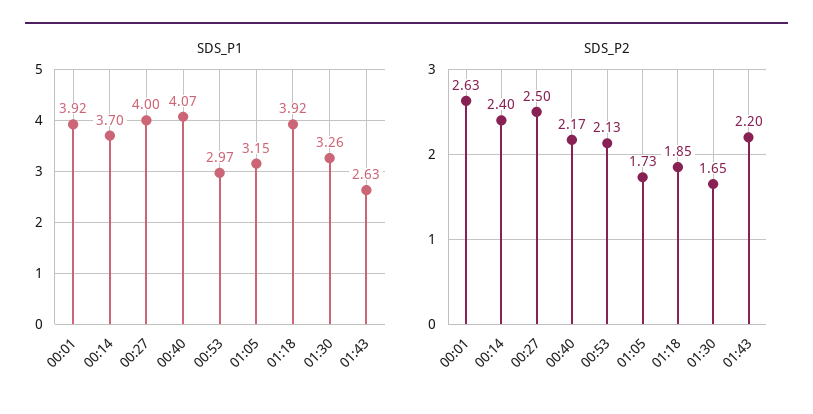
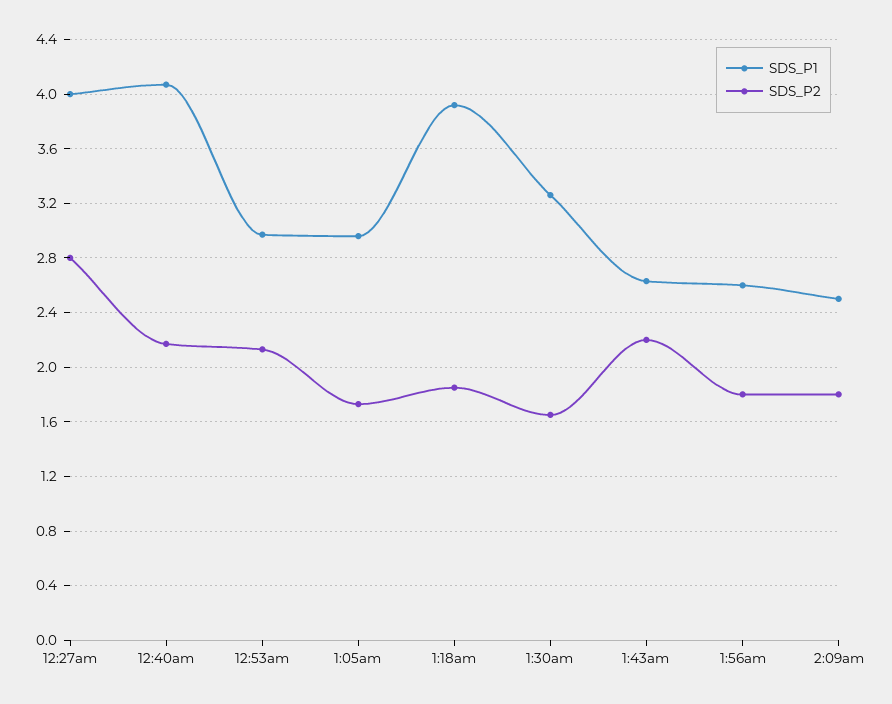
SDS_P1, 00:01: 3.92 -> none
SDS_P1, 00:14: 3.7 -> none
SDS_P1, 01:05: 3.15 -> 2.95
SDS_P2, 00:01: 2.63 -> none
SDS_P2, 00:14: 2.4 -> none
SDS_P2, 00:27: 2.5 -> 2.8
SDS_P1, 1:56am: none -> 2.6
SDS_P2, 1:56am: none -> 1.8
SDS_P1, 2:09am: none -> 2.5
SDS_P2, 2:09am: none -> 1.8

